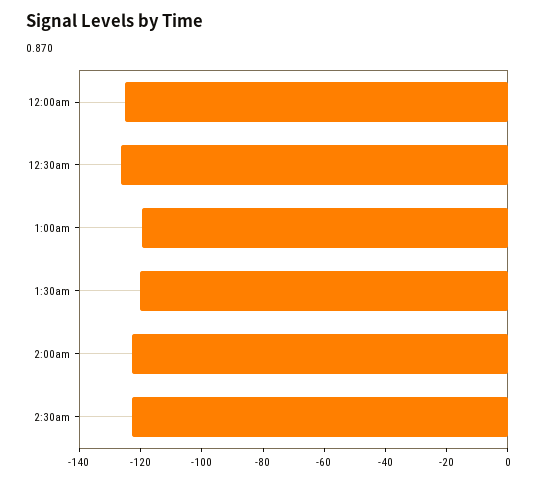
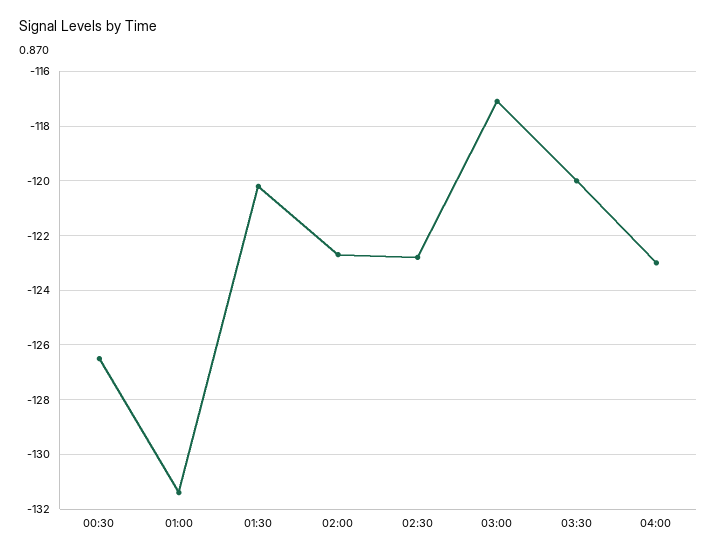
12:00am: -125 -> none
1:00am: -120 -> -131.5
03:00: none -> -117
03:30: none -> -120
04:00: none -> -123

